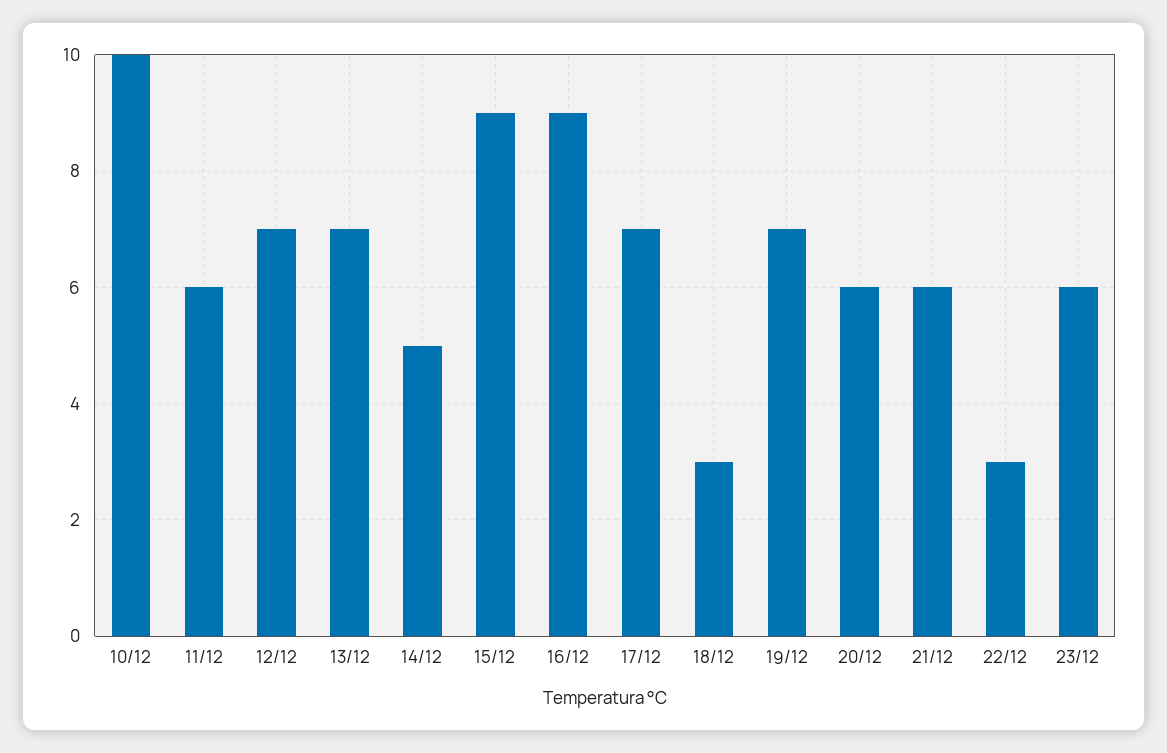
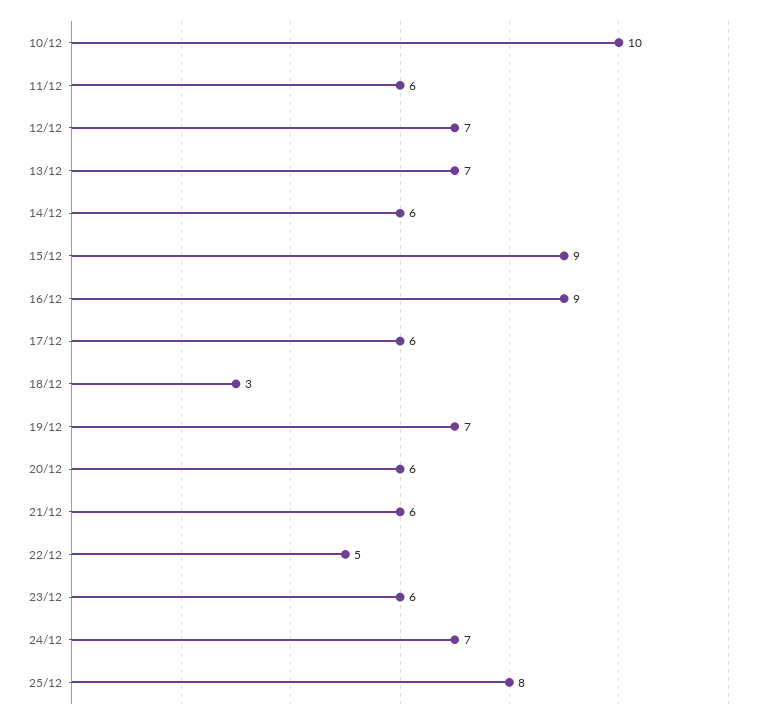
14/12: 5 -> 6
17/12: 7 -> 6
22/12: 3 -> 5
24/12: none -> 7
25/12: none -> 8

